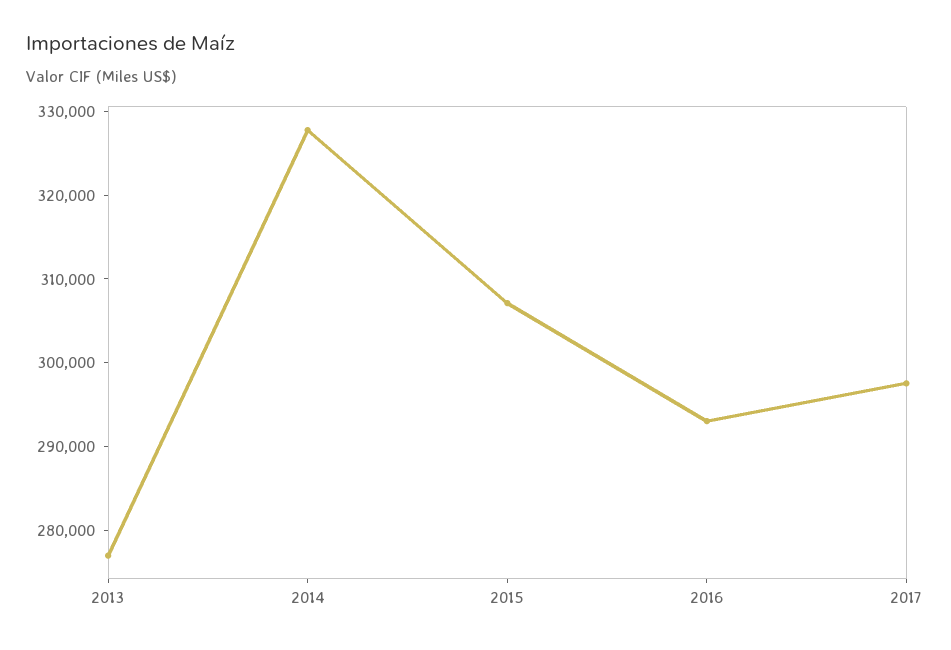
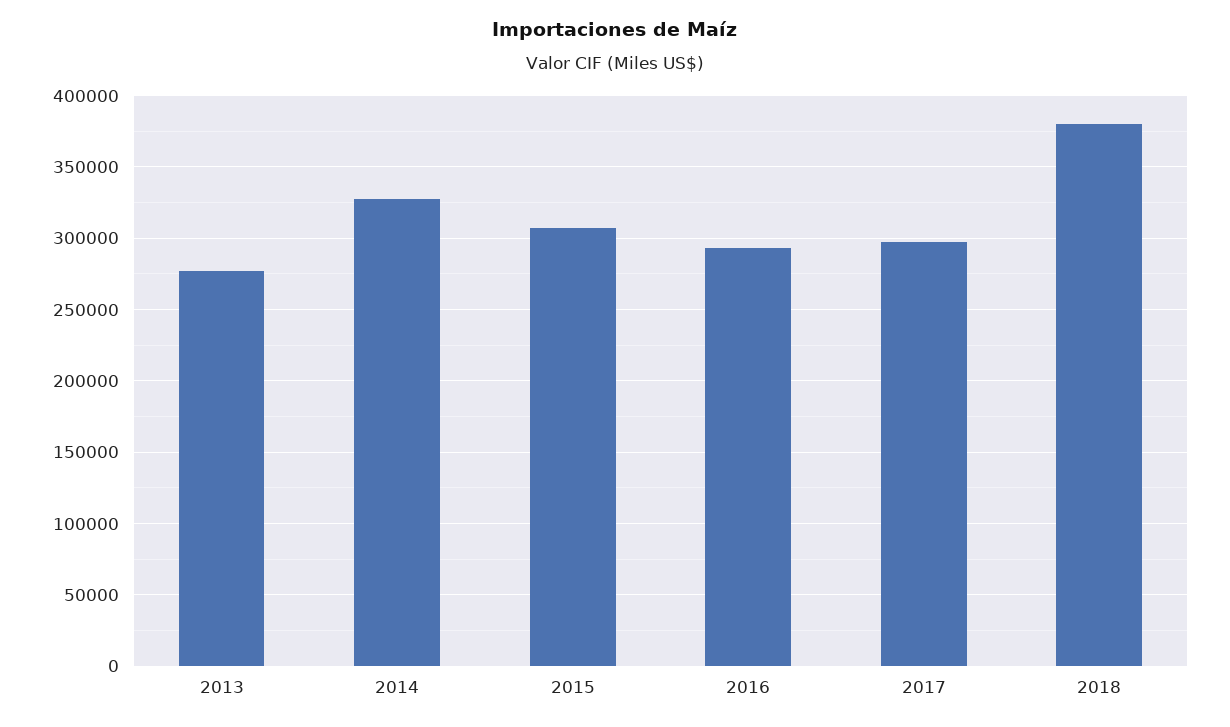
2018: none -> 380000

